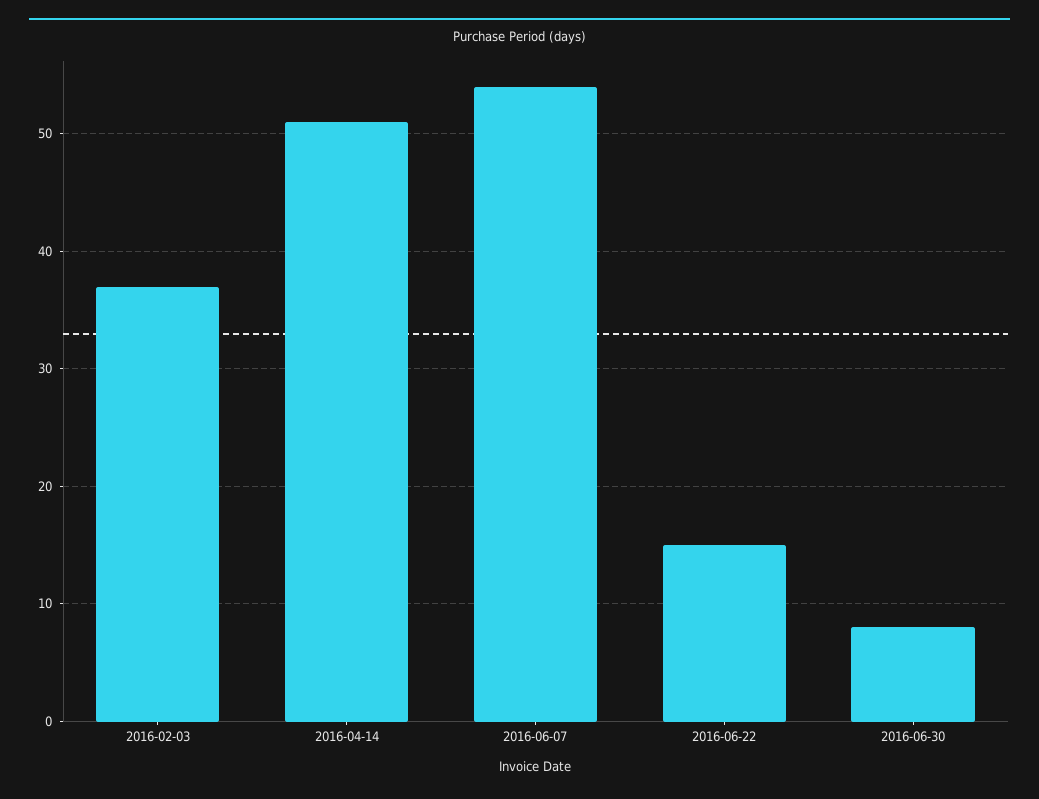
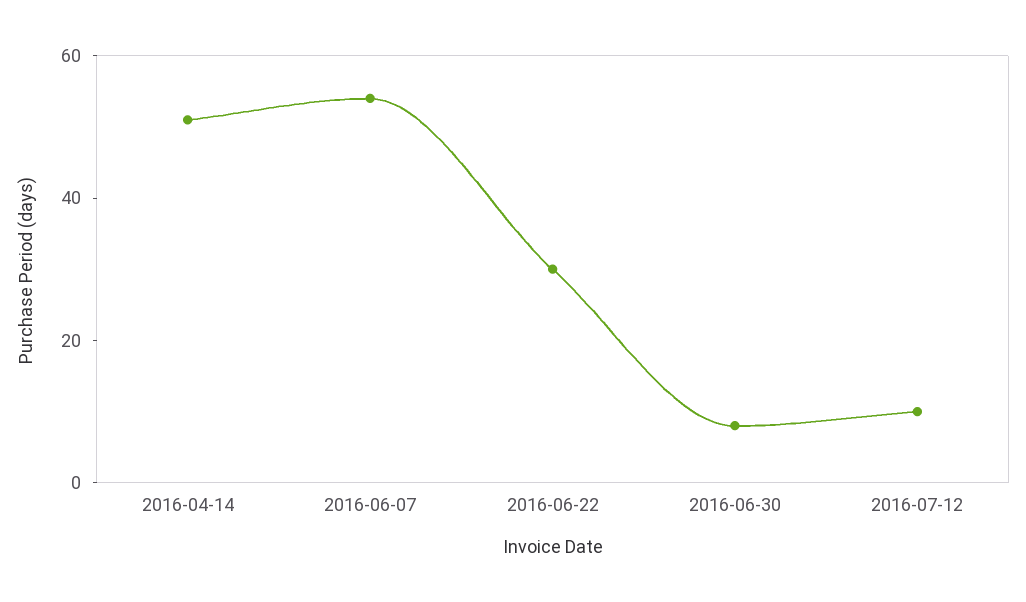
2016-02-03: 37 -> none
2016-06-22: 15 -> 30
2016-07-12: none -> 10

